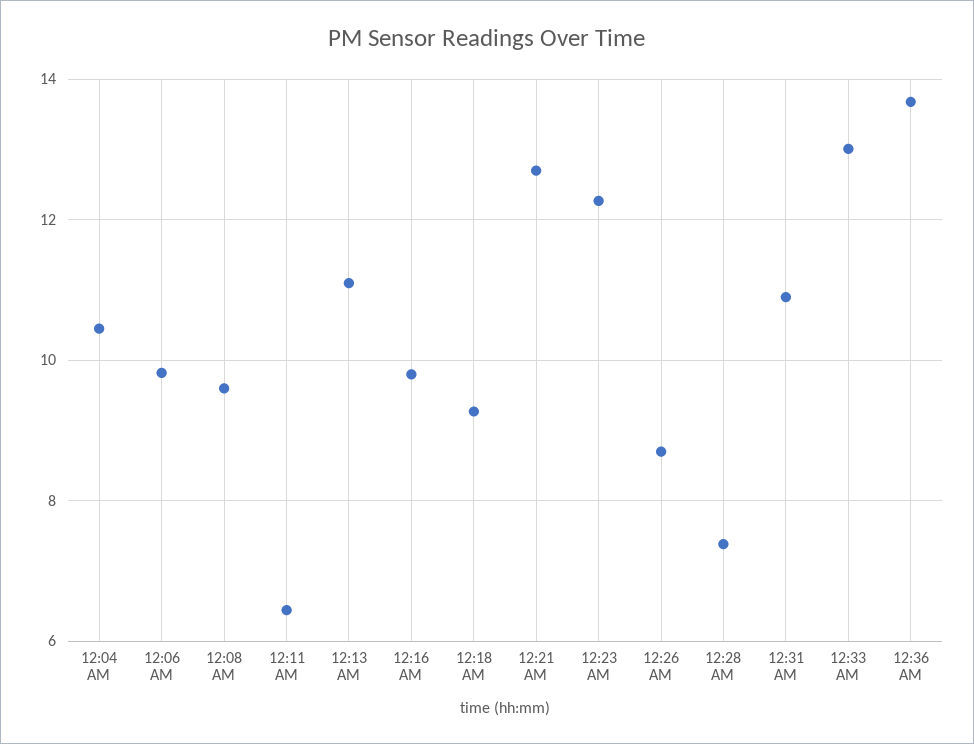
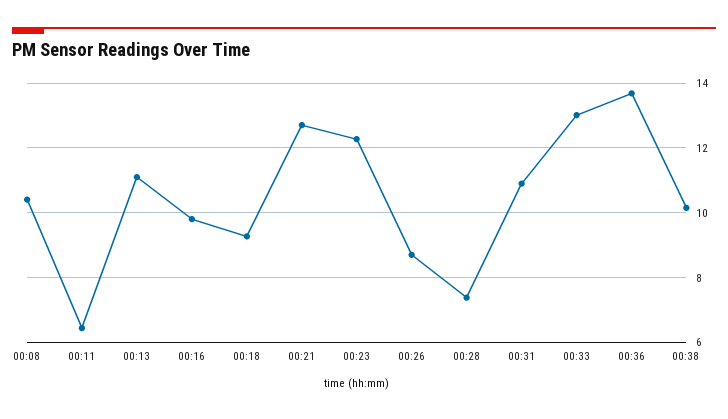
12:04 AM: 10.4 -> none
12:06 AM: 9.8 -> none
12:08 AM: 9.6 -> 10.4
00:38: none -> 10.2

